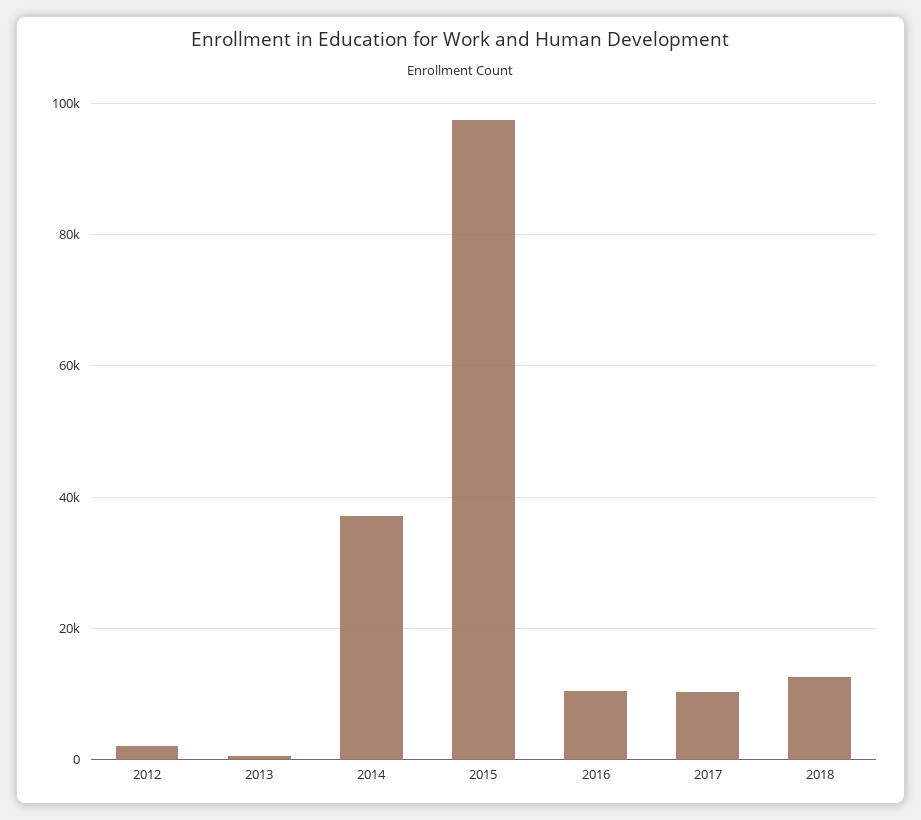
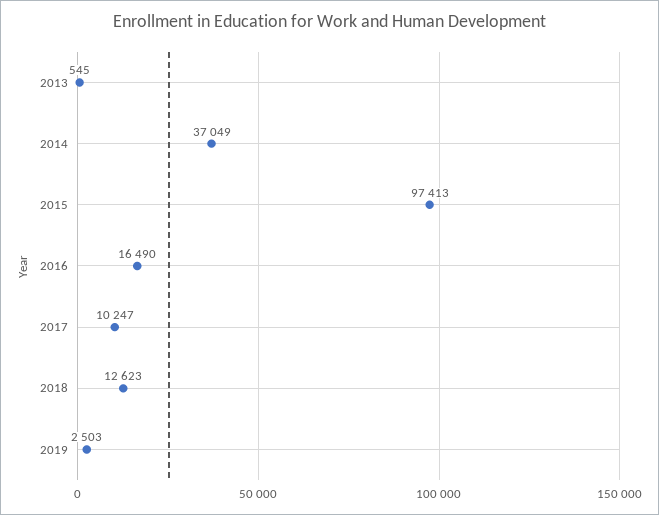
2012: 2000 -> none
2016: 10000 -> 16490
2019: none -> 2503

